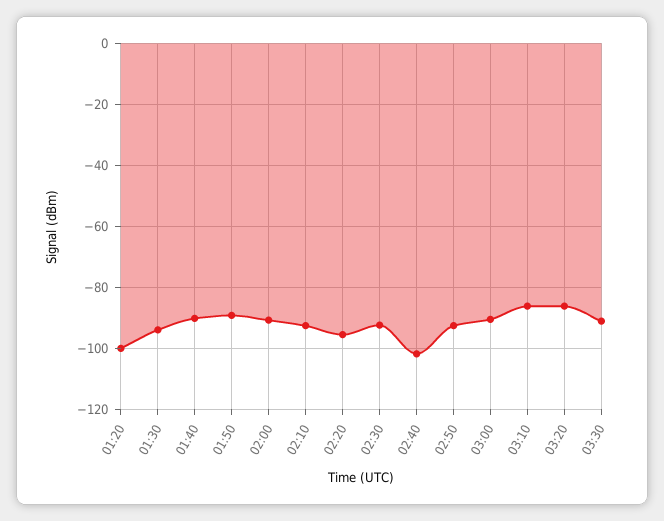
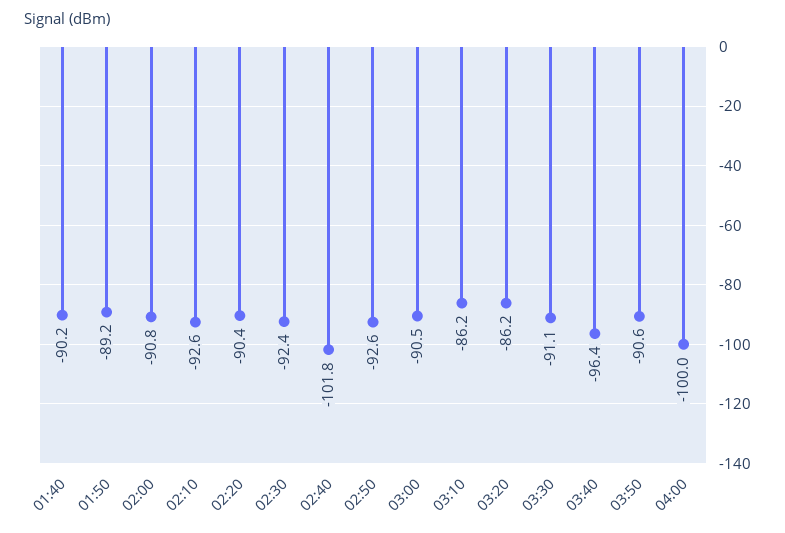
01:20: -100 -> none
01:30: -94 -> none
02:20: -96 -> -90.4
03:40: none -> -96.4
03:50: none -> -90.6
04:00: none -> -100

